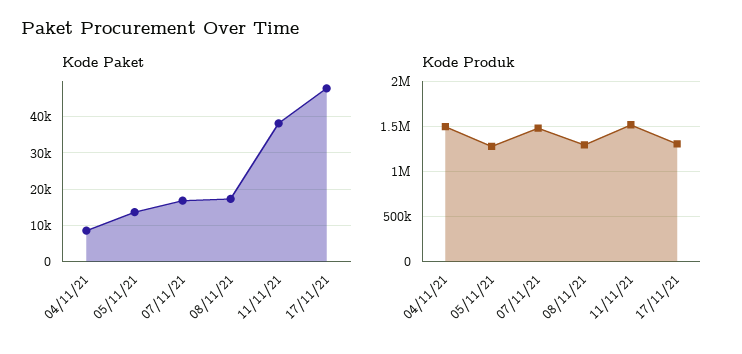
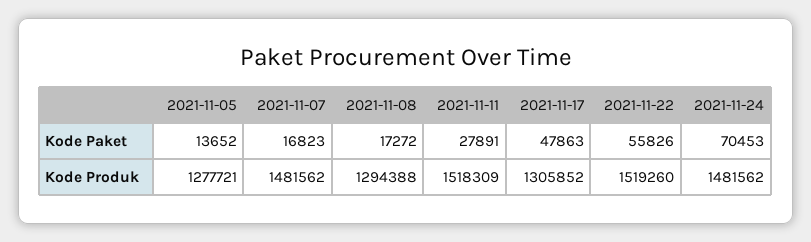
Kode Paket, 04/11/21: 8000 -> none
Kode Paket, 11/11/21: 38000 -> 27891
Kode Produk, 04/11/21: 1500000 -> none
Kode Paket, 2021-11-22: none -> 55826
Kode Paket, 2021-11-24: none -> 70453
Kode Produk, 2021-11-22: none -> 1519260
Kode Produk, 2021-11-24: none -> 1481562

